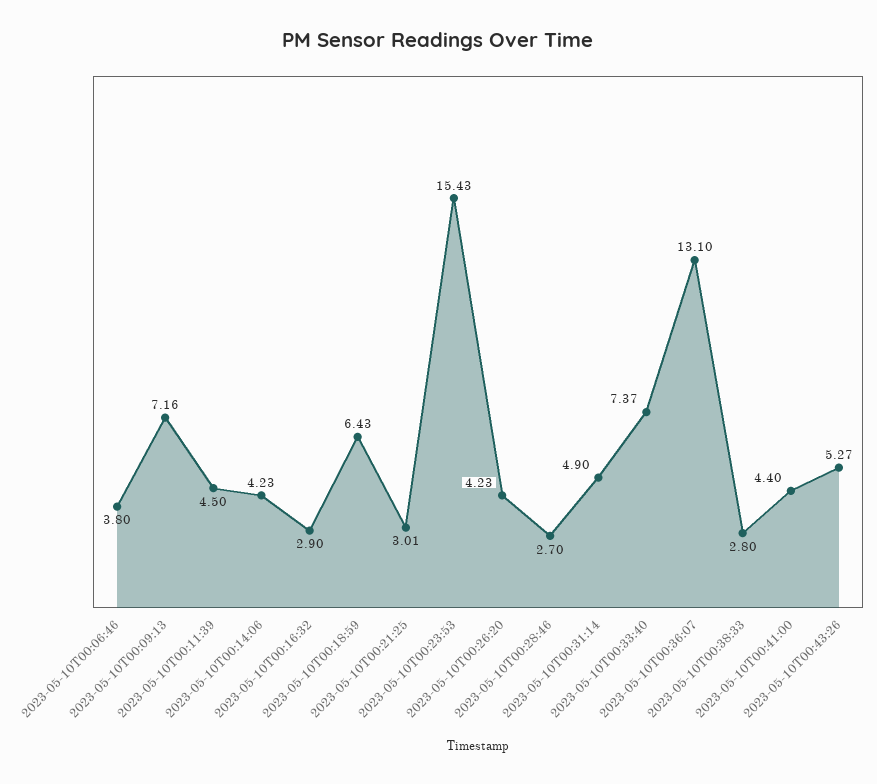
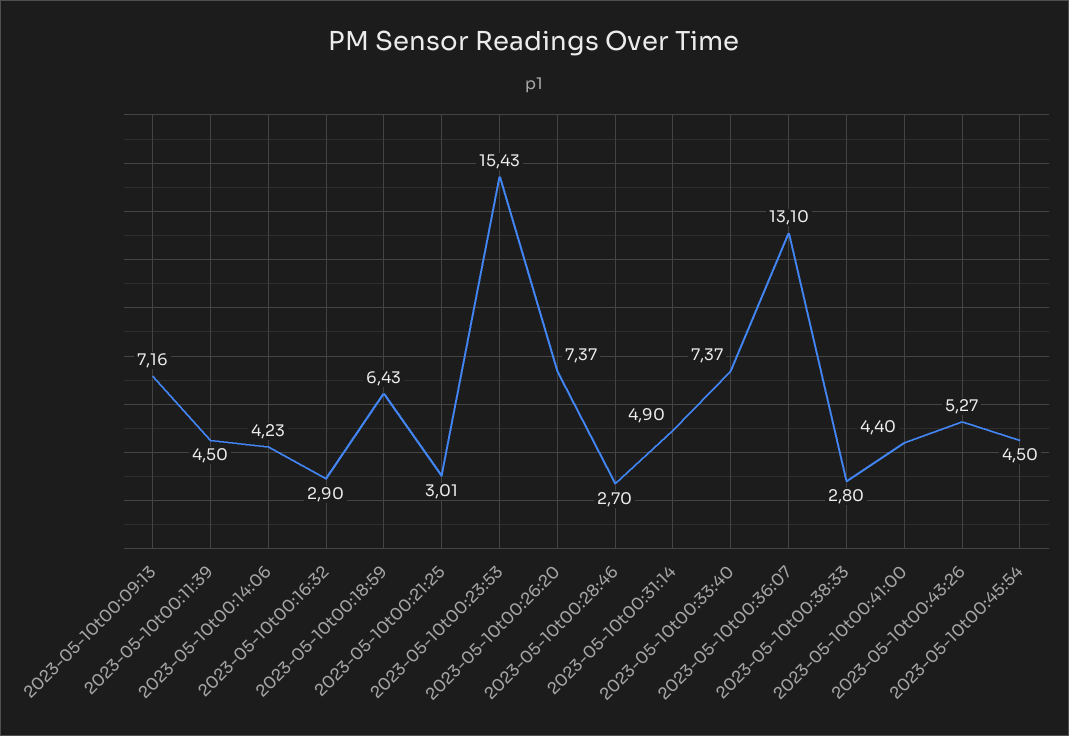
2023-05-10T00:06:46: 3.8 -> none
2023-05-10T00:26:20: 4.23 -> 7.37
2023-05-10t00:45:54: none -> 4.5

